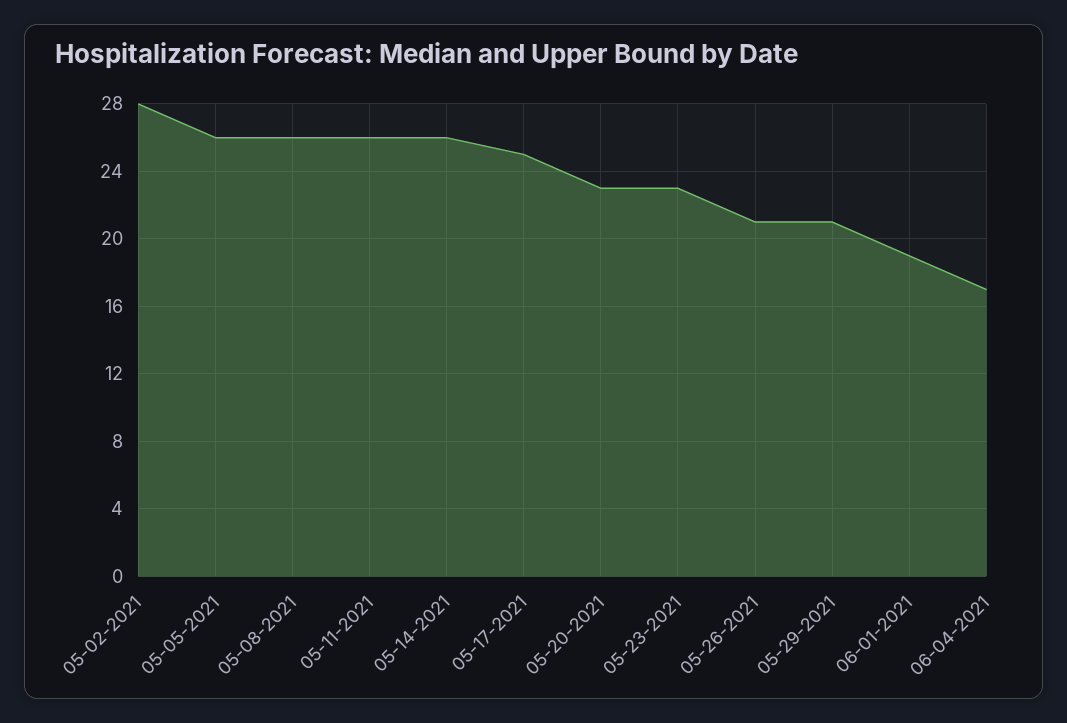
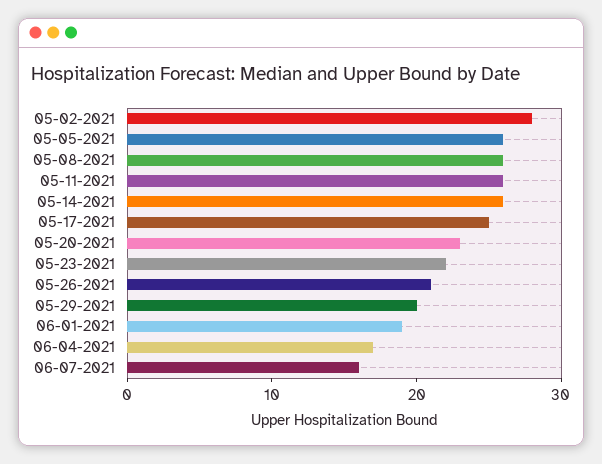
05-23-2021: 23 -> 22
05-29-2021: 21 -> 20
06-07-2021: none -> 16

